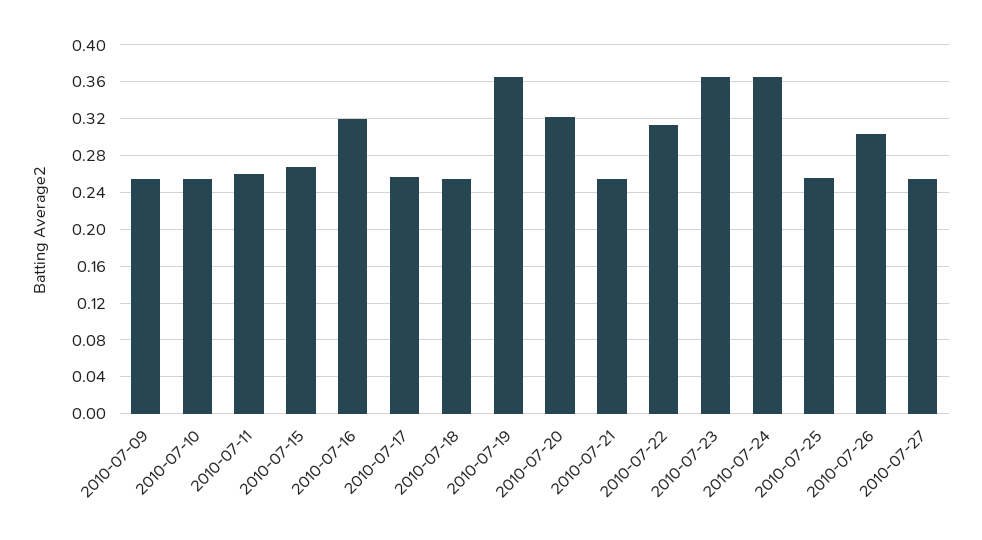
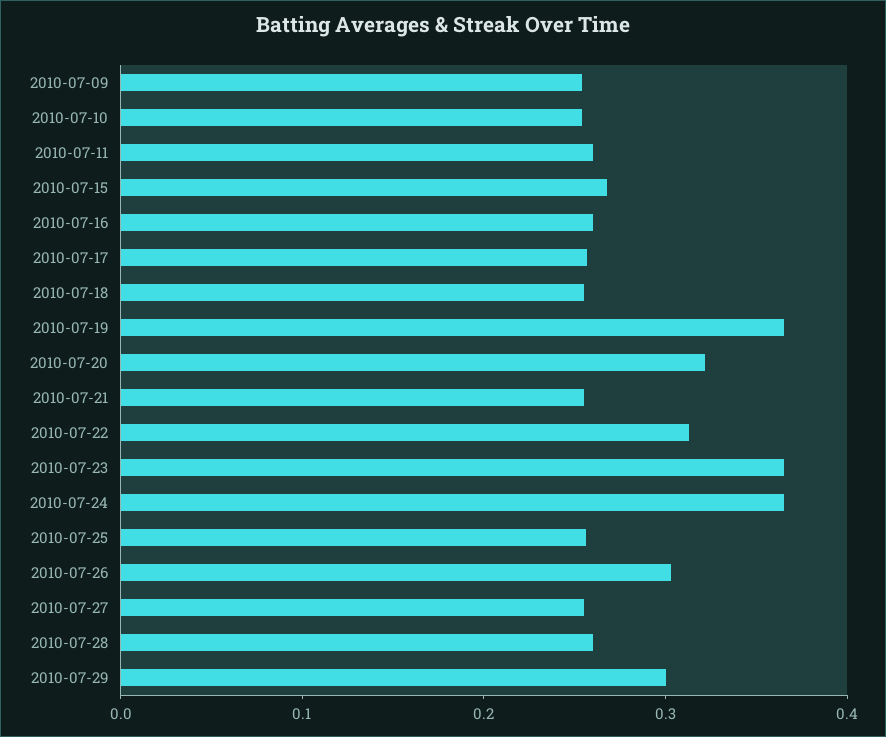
2010-07-16: 0.32 -> 0.26
2010-07-28: none -> 0.26
2010-07-29: none -> 0.3

